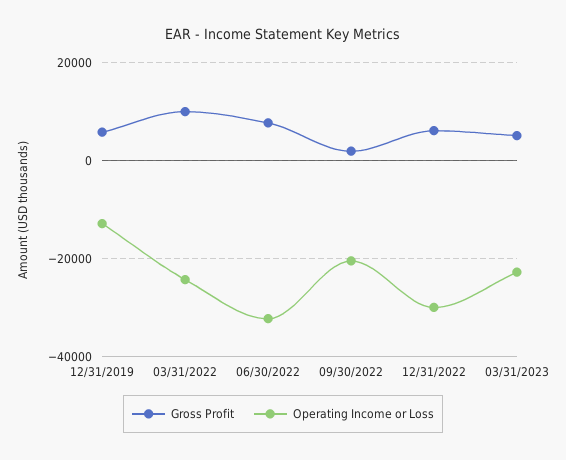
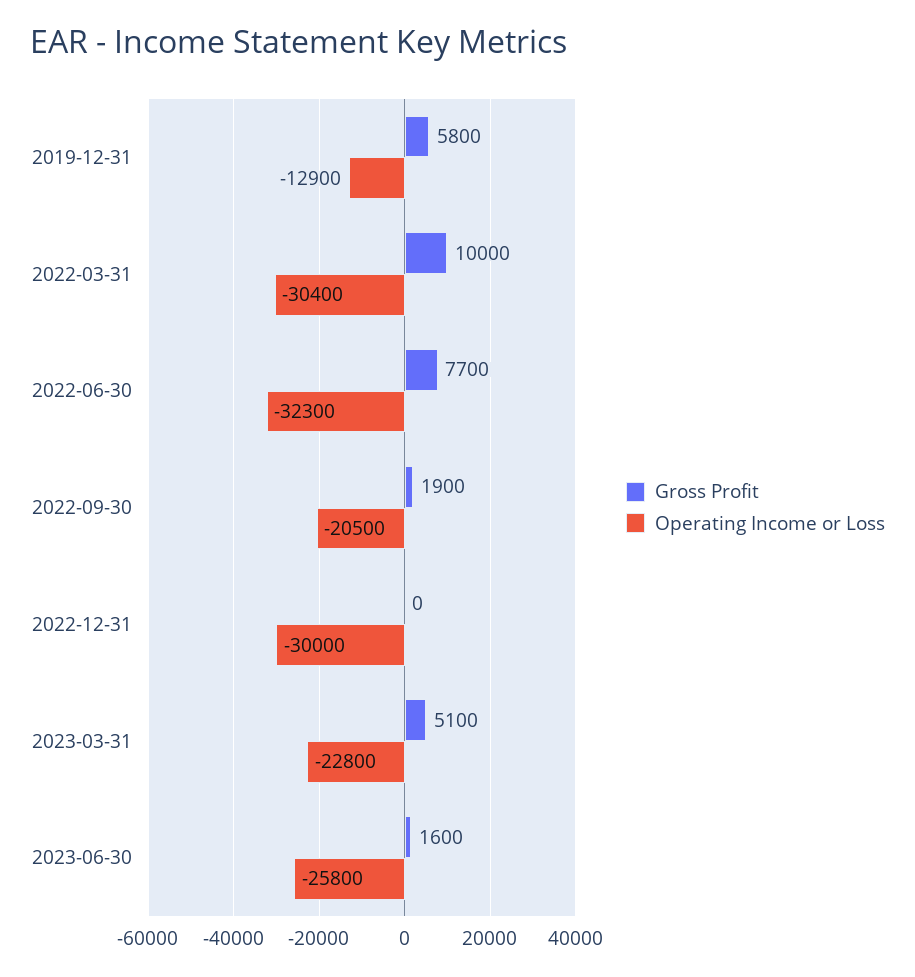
Operating Income or Loss, 03/31/2022: -24000 -> -30400
Gross Profit, 12/31/2022: 6000 -> 0
Gross Profit, 2023-06-30: none -> 1600
Operating Income or Loss, 2023-06-30: none -> -25800

